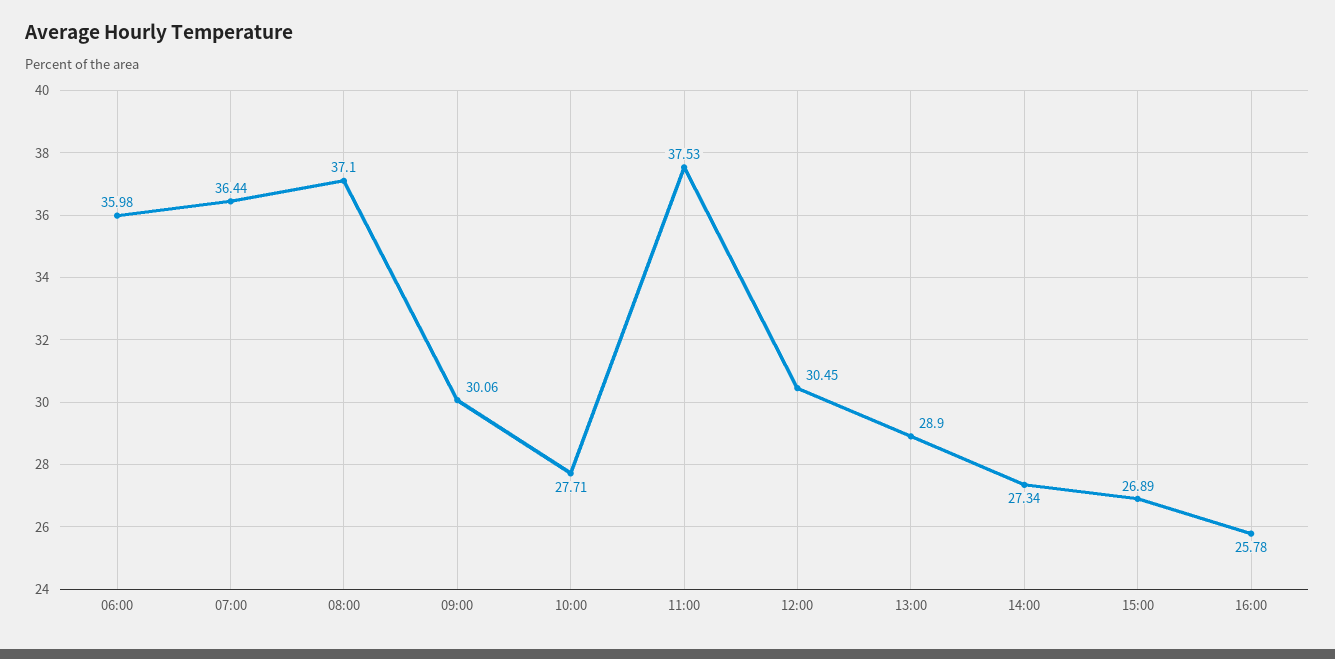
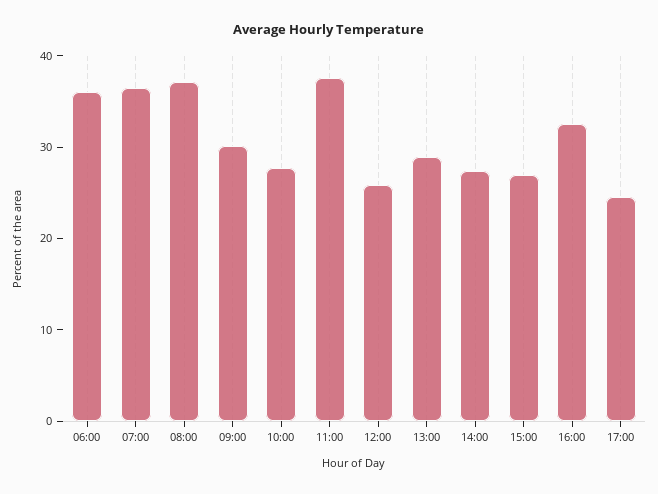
12:00: 30.45 -> 26
16:00: 25.78 -> 32
17:00: none -> 24

